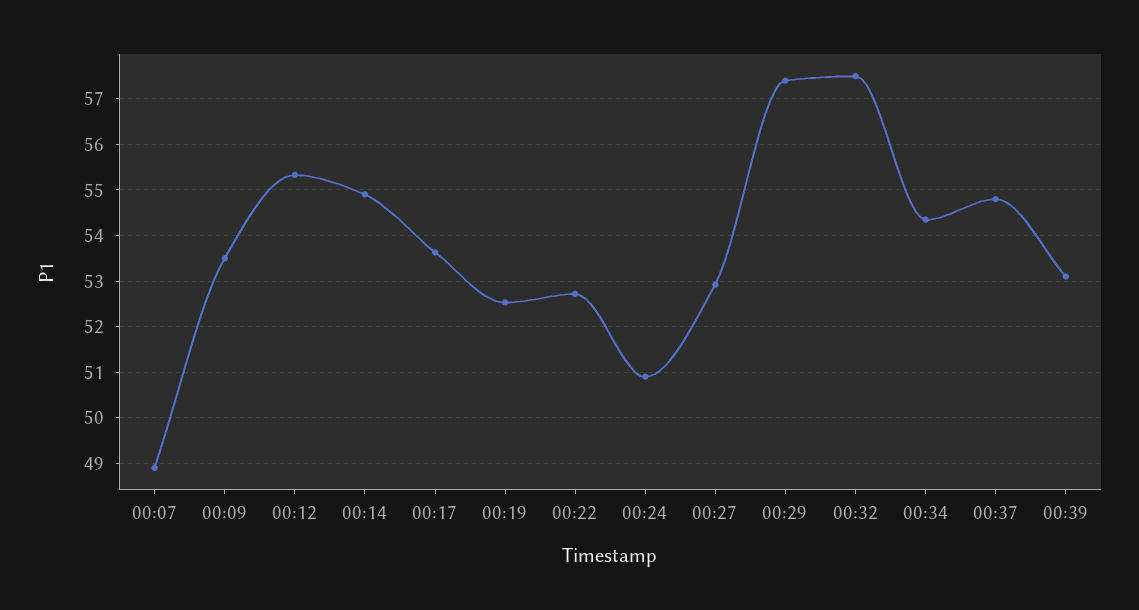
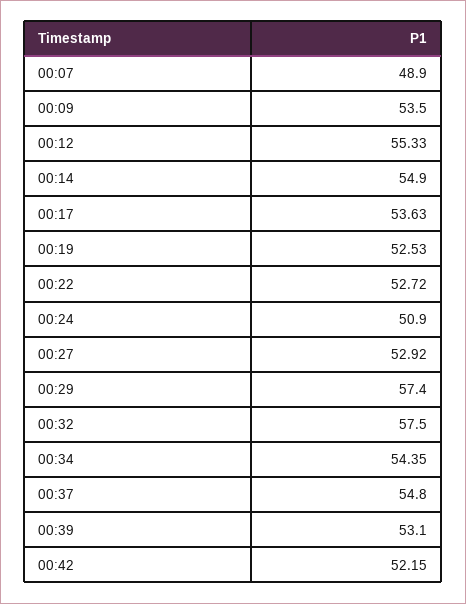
00:42: none -> 52.15

